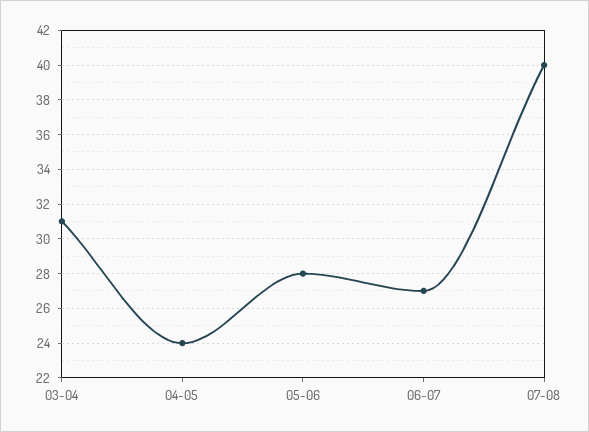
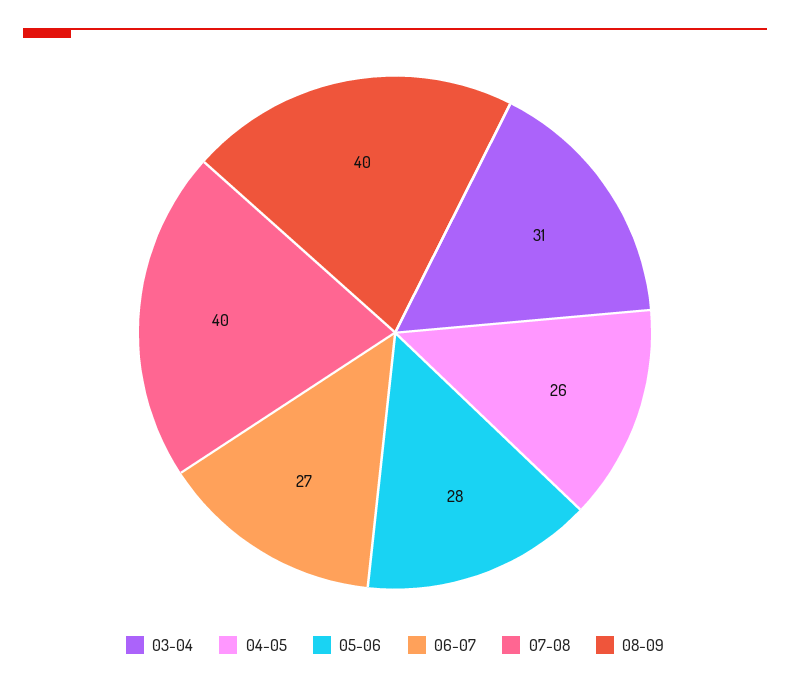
04-05: 24 -> 26
08-09: none -> 40

